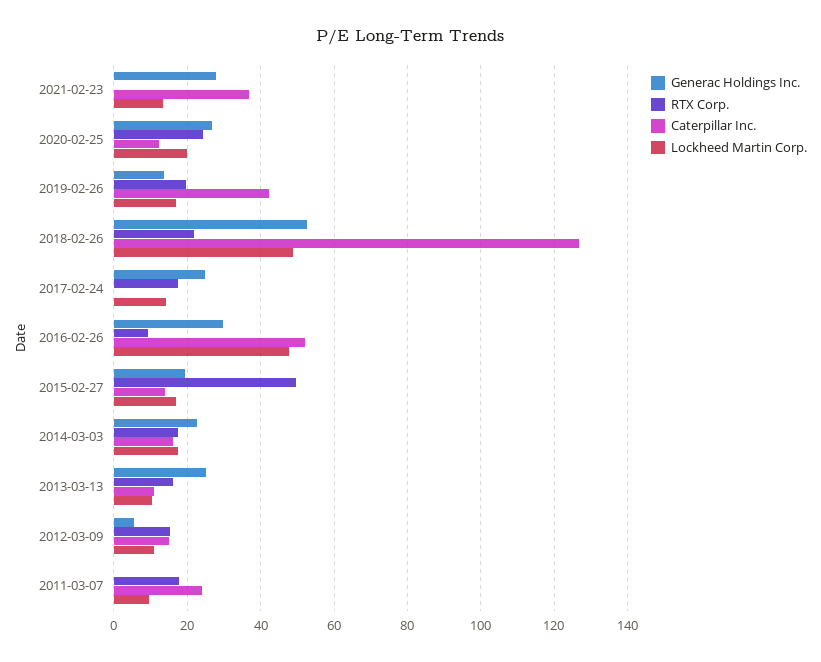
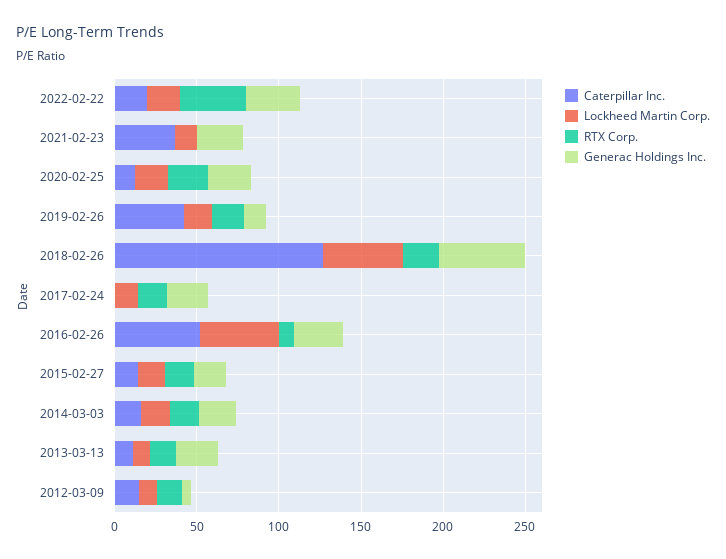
RTX Corp., 2015-02-27: 50 -> 20
Generac Holdings Inc., 2011-03-07: 0 -> none
RTX Corp., 2011-03-07: 18 -> none
Caterpillar Inc., 2011-03-07: 24 -> none
Lockheed Martin Corp., 2011-03-07: 10 -> none
Caterpillar Inc., 2022-02-22: none -> 20
Lockheed Martin Corp., 2022-02-22: none -> 20
RTX Corp., 2022-02-22: none -> 40
Generac Holdings Inc., 2022-02-22: none -> 30

